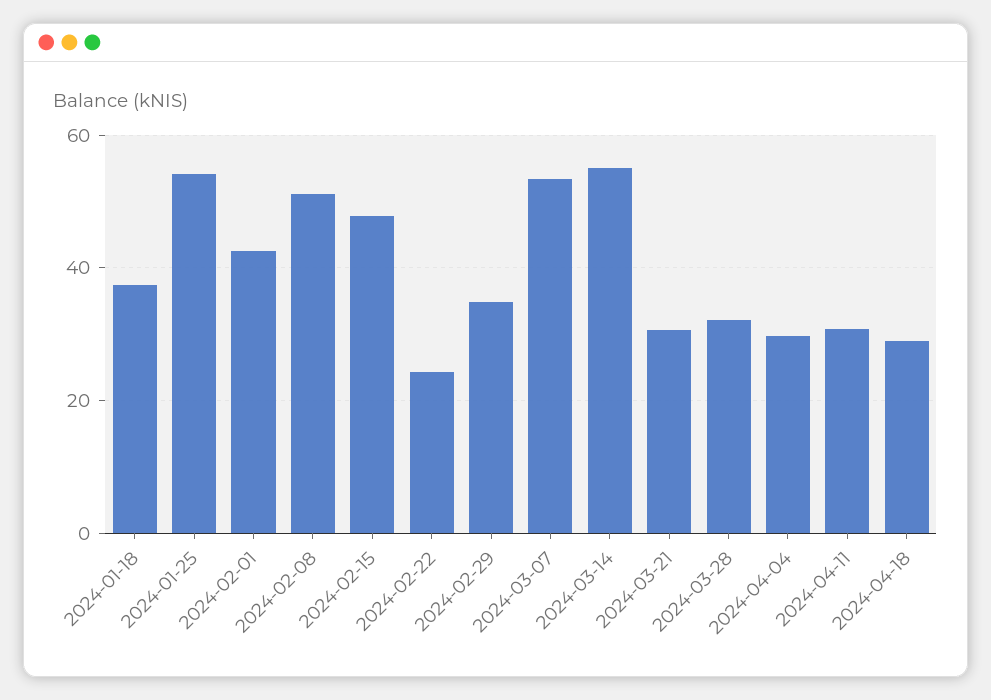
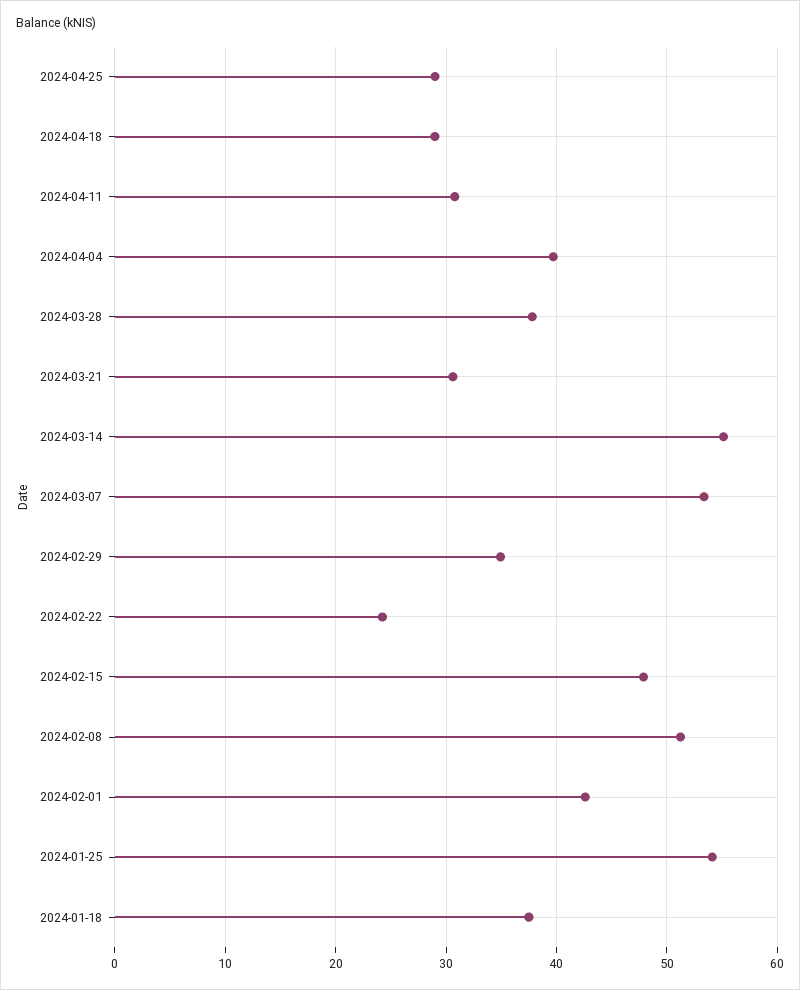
2024-03-28: 32 -> 38
2024-04-04: 30 -> 40
2024-04-25: none -> 29

